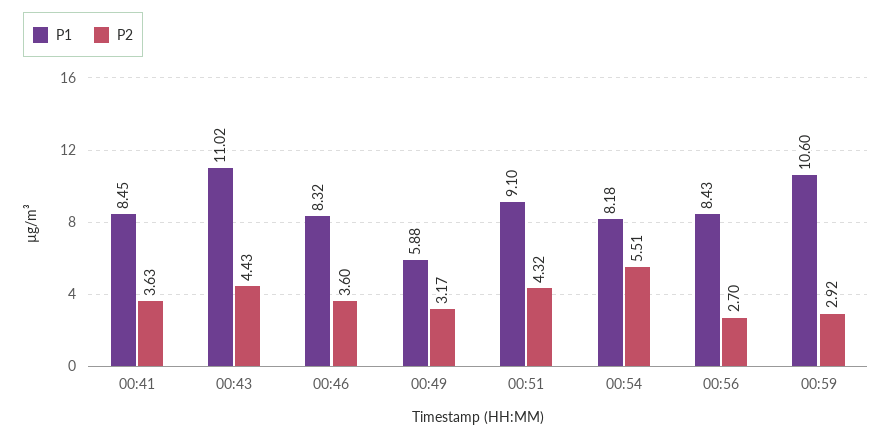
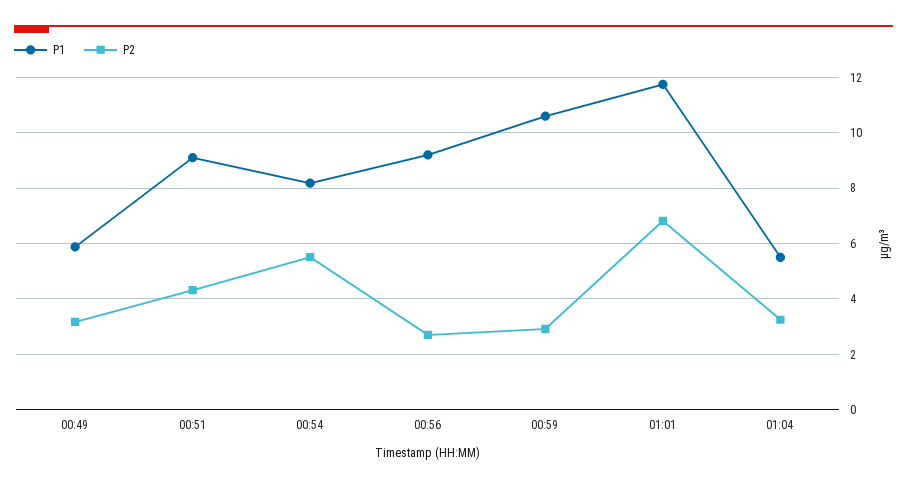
P1, 00:41: 8.45 -> none
P2, 00:41: 3.63 -> none
P1, 00:43: 11.02 -> none
P2, 00:43: 4.43 -> none
P1, 00:46: 8.32 -> none
P2, 00:46: 3.6 -> none
P1, 00:56: 8.43 -> 9.25
P1, 01:01: none -> 11.75
P2, 01:01: none -> 6.75
P1, 01:04: none -> 5.5
P2, 01:04: none -> 3.25

